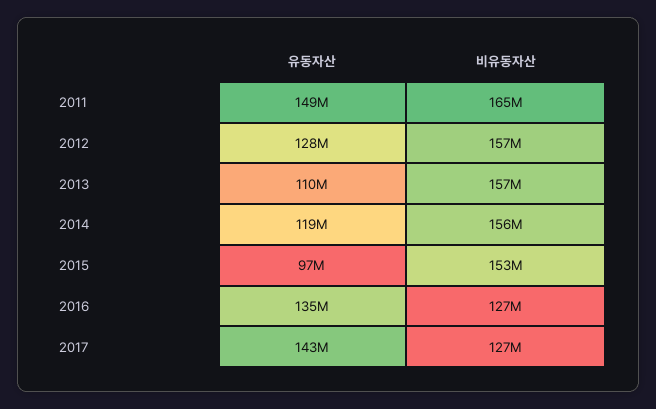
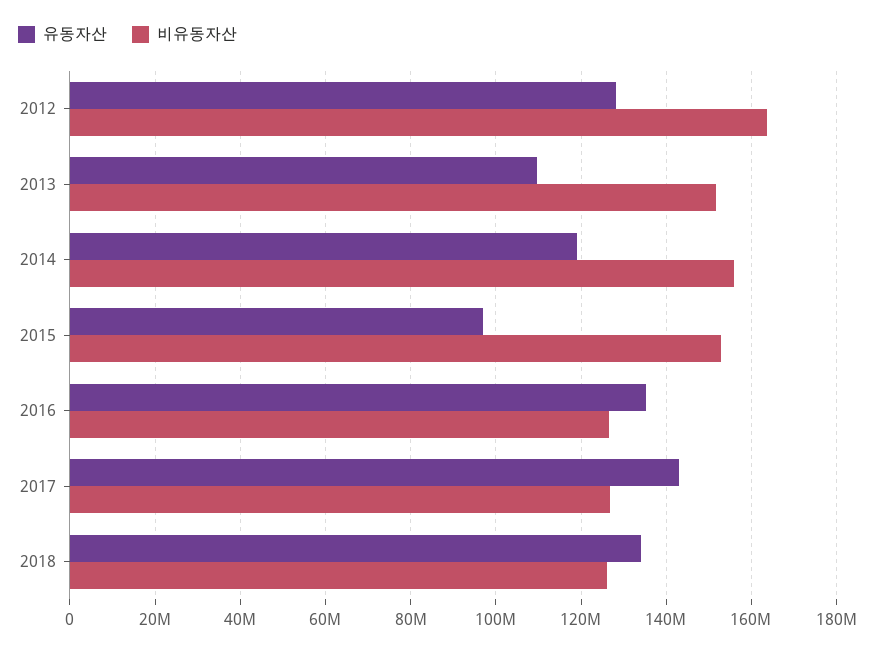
유동자산, 2011: 149000000 -> none
비유동자산, 2011: 165000000 -> none
비유동자산, 2012: 157000000 -> 164000000
비유동자산, 2013: 157000000 -> 152000000
유동자산, 2018: none -> 134000000
비유동자산, 2018: none -> 126000000

